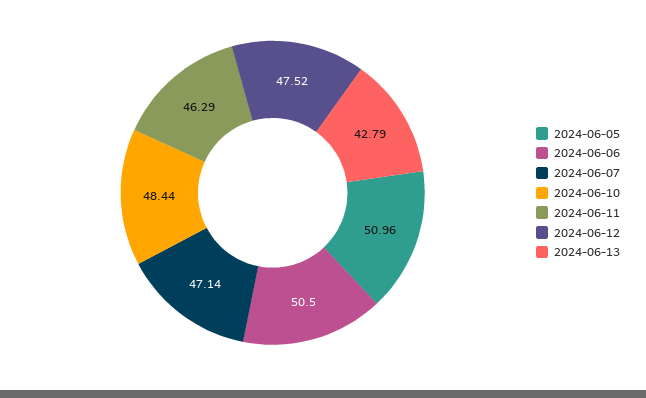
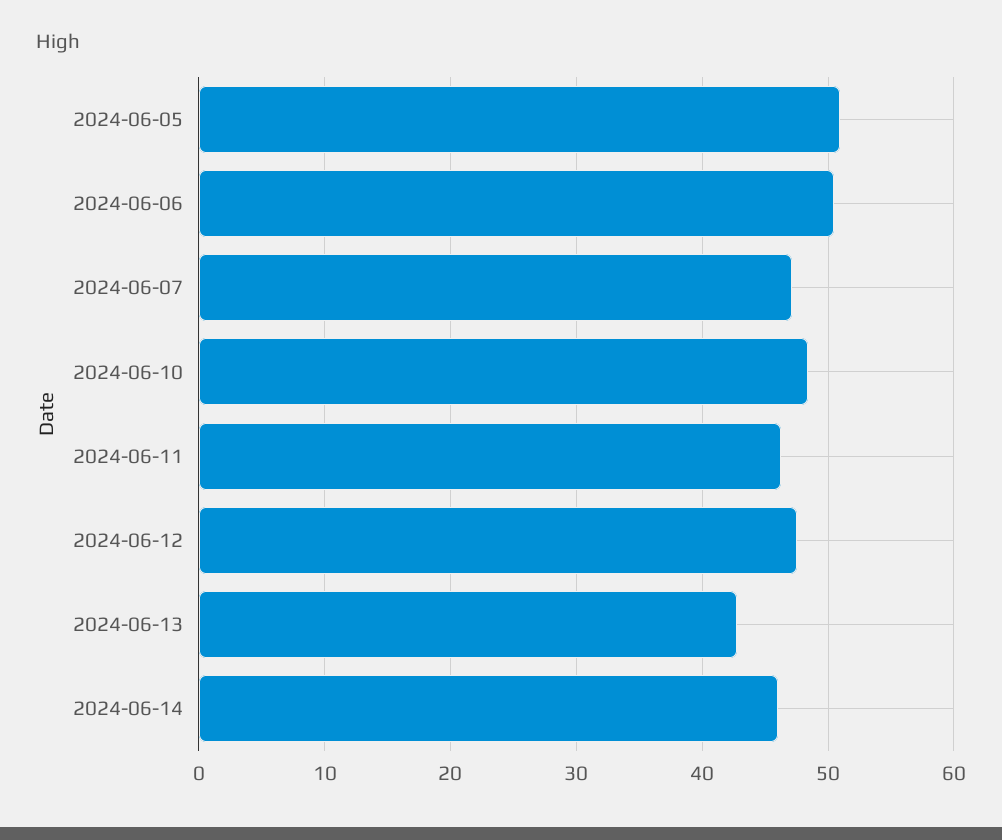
2024-06-14: none -> 46

